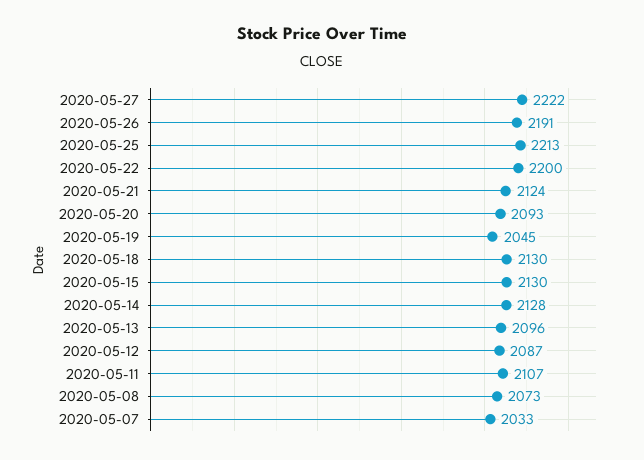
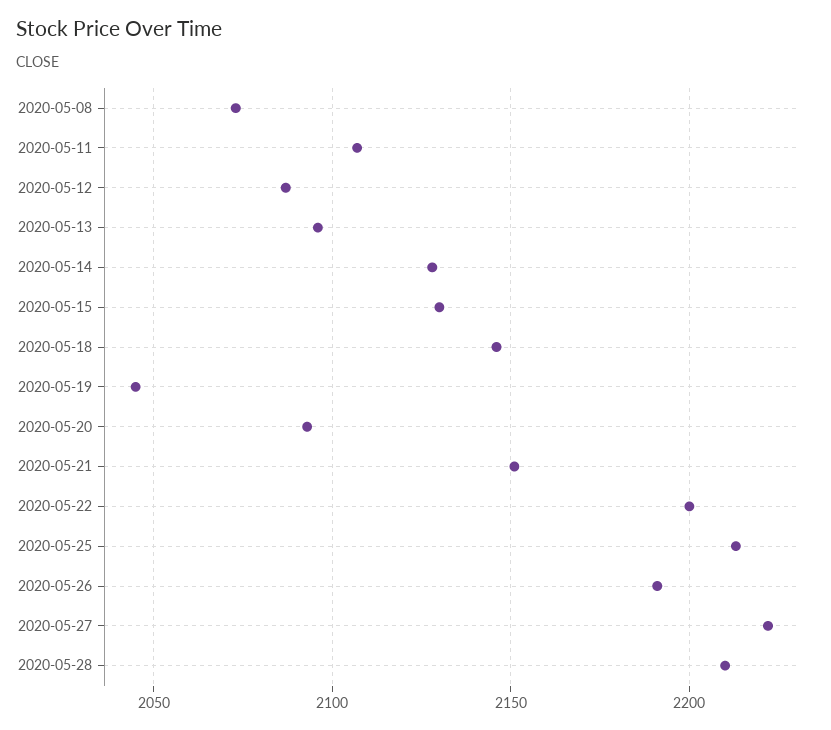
2020-05-21: 2124 -> 2150
2020-05-18: 2130 -> 2145
2020-05-07: 2033 -> none
2020-05-28: none -> 2210

